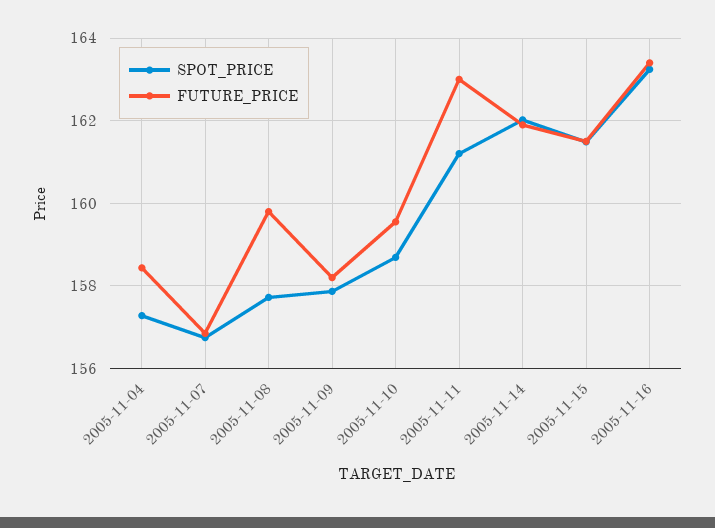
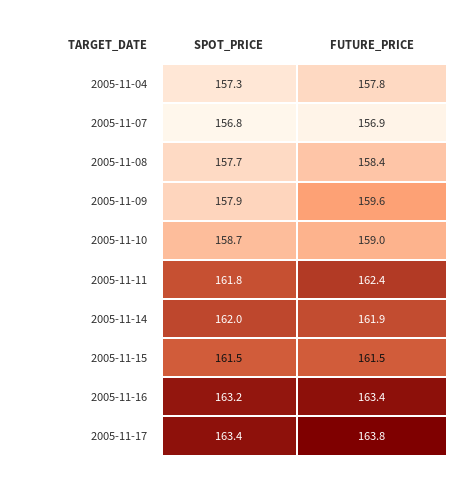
FUTURE_PRICE, 2005-11-04: 158.4 -> 157.8
FUTURE_PRICE, 2005-11-08: 159.8 -> 158.4
FUTURE_PRICE, 2005-11-09: 158.2 -> 159.6
FUTURE_PRICE, 2005-11-10: 159.6 -> 159
SPOT_PRICE, 2005-11-11: 161.2 -> 161.8
FUTURE_PRICE, 2005-11-11: 163 -> 162.4
SPOT_PRICE, 2005-11-17: none -> 163.4
FUTURE_PRICE, 2005-11-17: none -> 163.8

